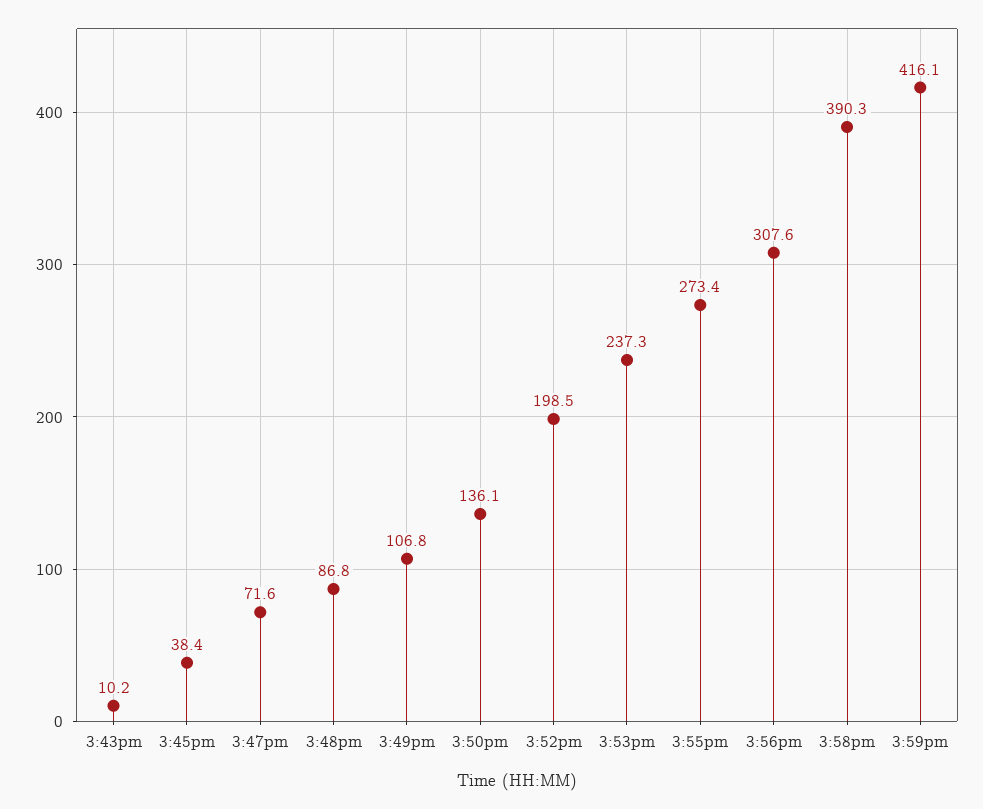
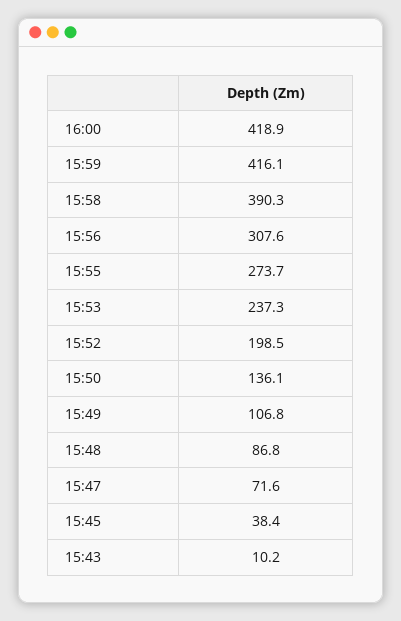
3:55pm: 273.4 -> 273.7
16:00: none -> 418.9

